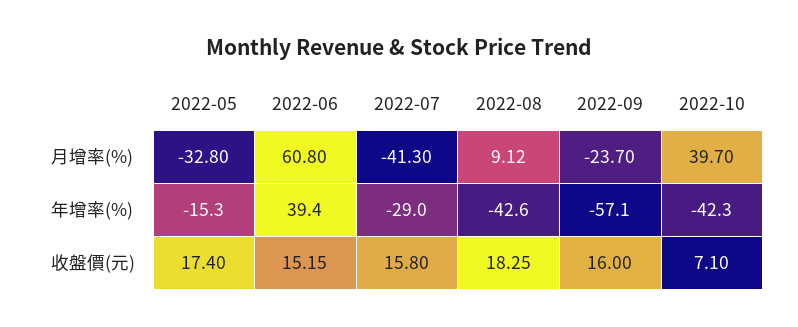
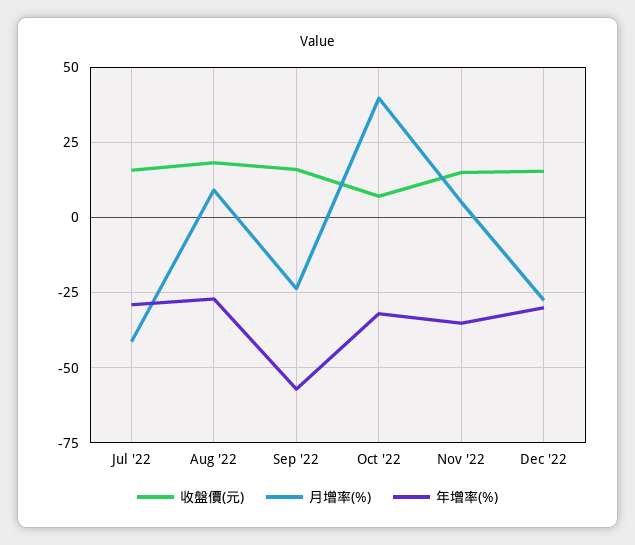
月增率(%), 2022-05: -32.8 -> none
月增率(%), 2022-06: 60.8 -> none
年增率(%), 2022-05: -15.3 -> none
年增率(%), 2022-06: 39.4 -> none
年增率(%), 2022-08: -42.6 -> -27.5
年增率(%), 2022-10: -42.3 -> -32.5
收盤價(元), 2022-05: 17.4 -> none
收盤價(元), 2022-06: 15.15 -> none
收盤價(元), Nov '22: none -> 15
月增率(%), Nov '22: none -> 5
年增率(%), Nov '22: none -> -35
收盤價(元), Dec '22: none -> 15
月增率(%), Dec '22: none -> -27.5
年增率(%), Dec '22: none -> -30

